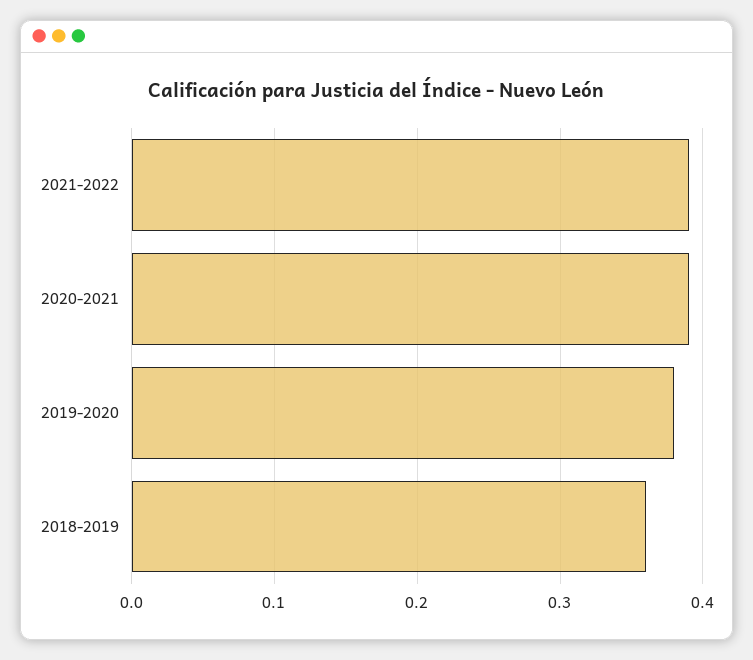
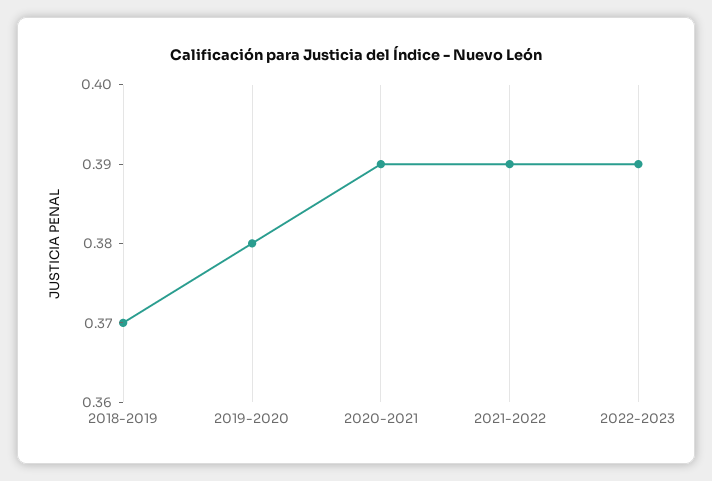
2018-2019: 0.36 -> 0.37
2022-2023: none -> 0.39

